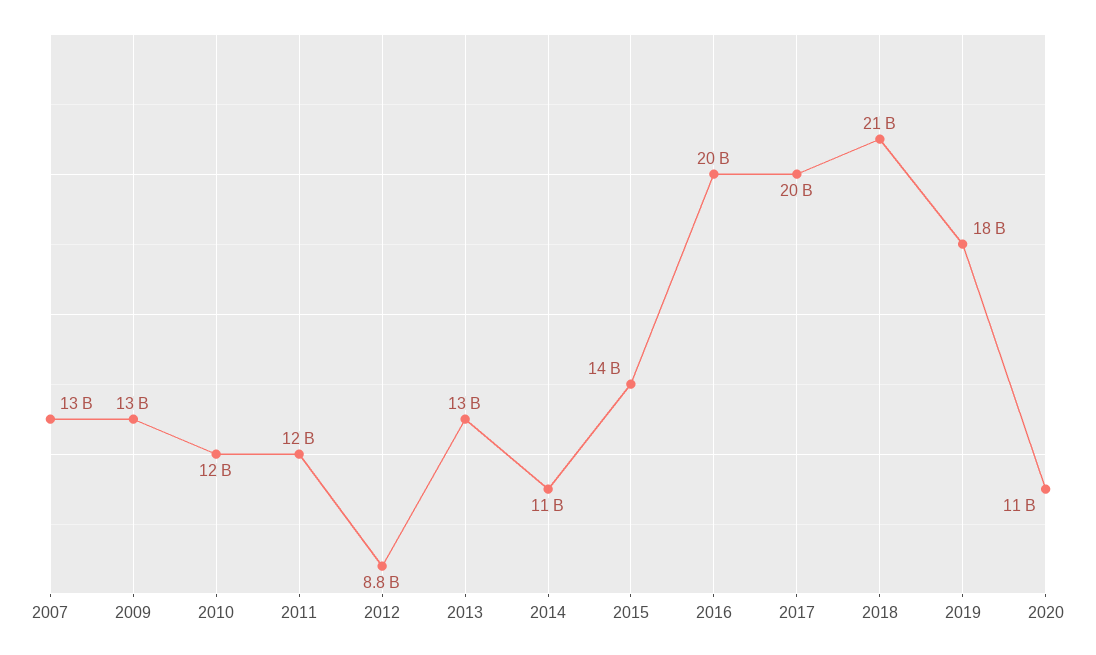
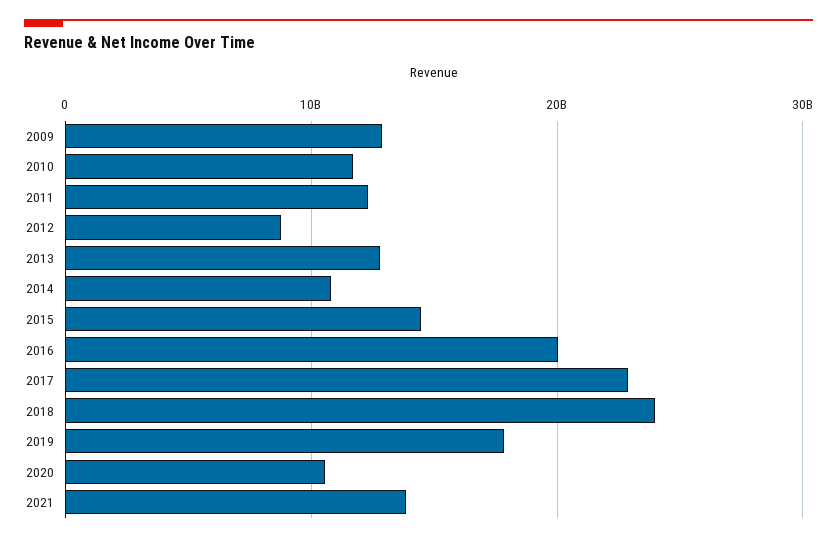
2007: 13000000000 -> none
2017: 20000000000 -> 23000000000
2018: 21000000000 -> 24000000000
2021: none -> 14000000000

